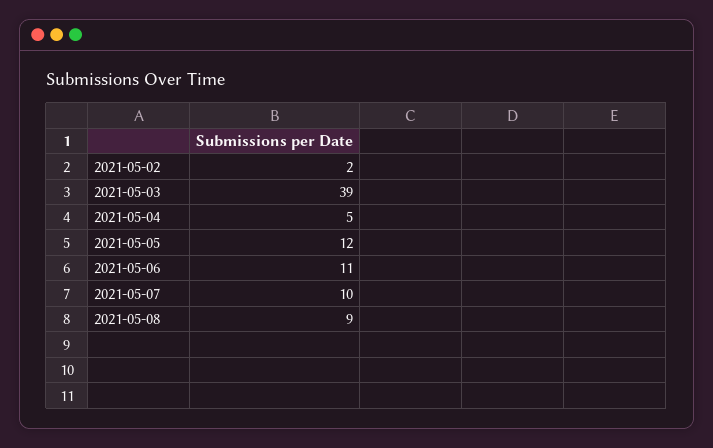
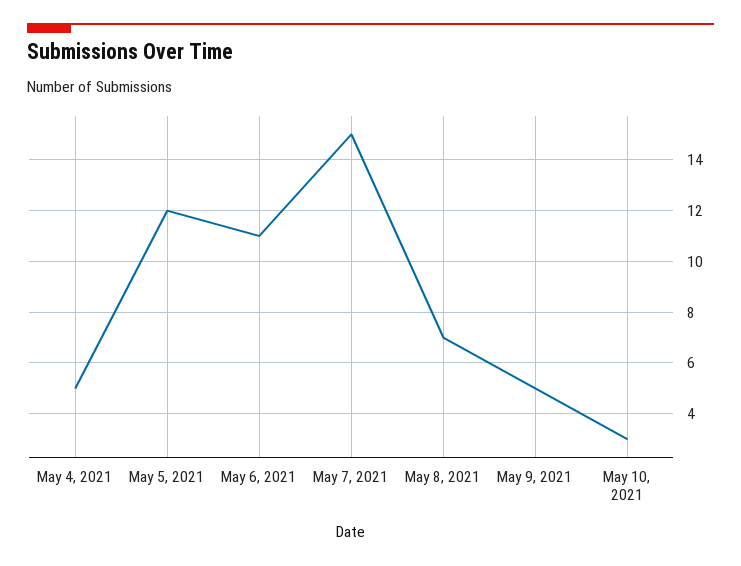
2021-05-02: 2 -> none
2021-05-03: 39 -> none
2021-05-07: 10 -> 15
2021-05-08: 9 -> 7
May 9, 2021: none -> 5
May 10, 2021: none -> 3

